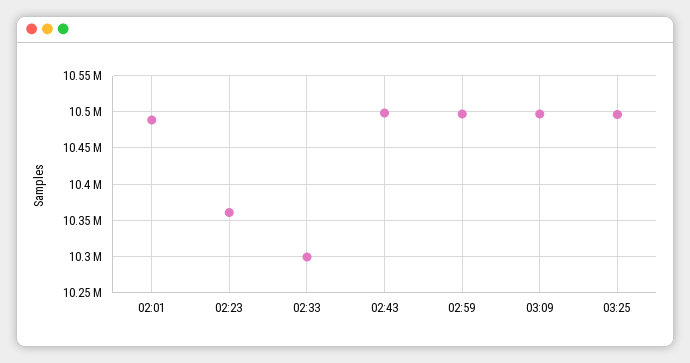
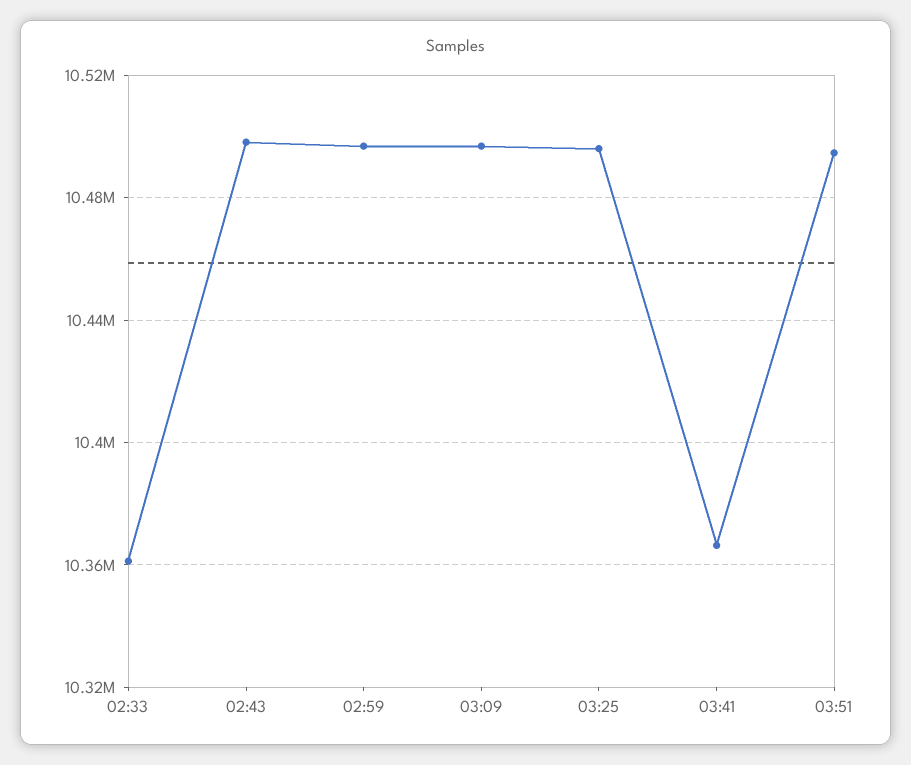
02:01: 10490000 -> none
02:23: 10360000 -> none
02:33: 10300000 -> 10360000
03:41: none -> 10365000
03:51: none -> 10495000

